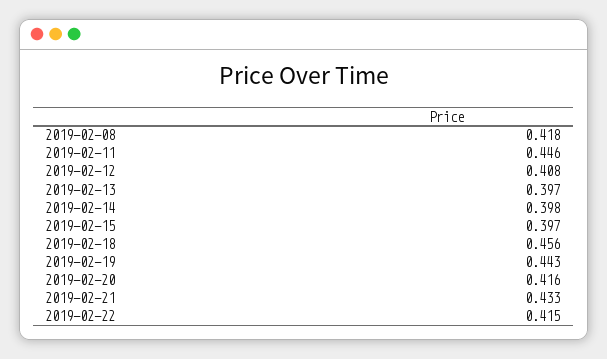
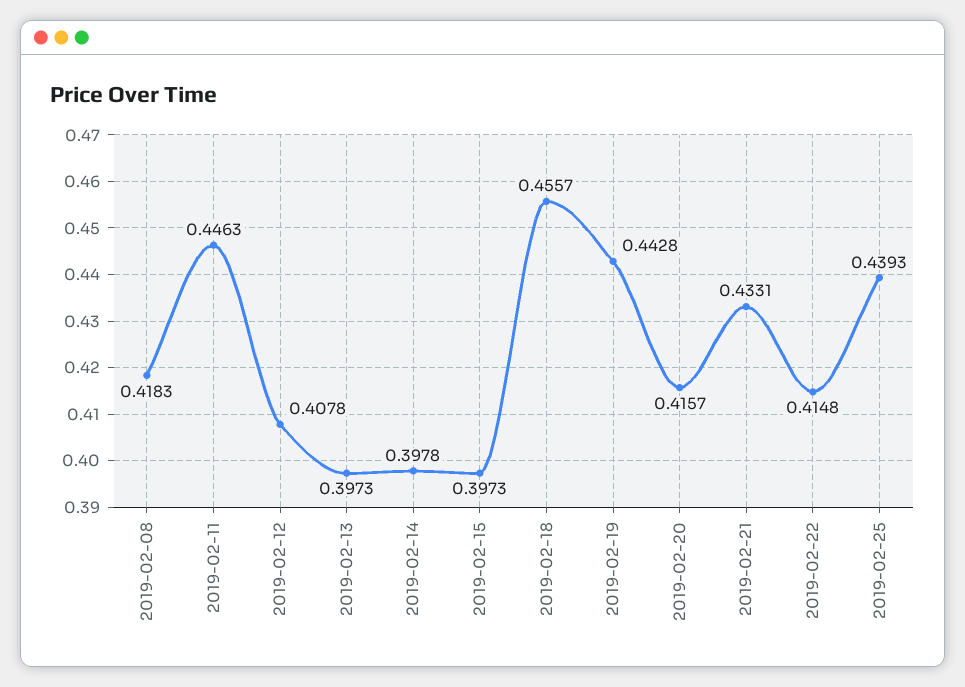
2019-02-25: none -> 0.4393

